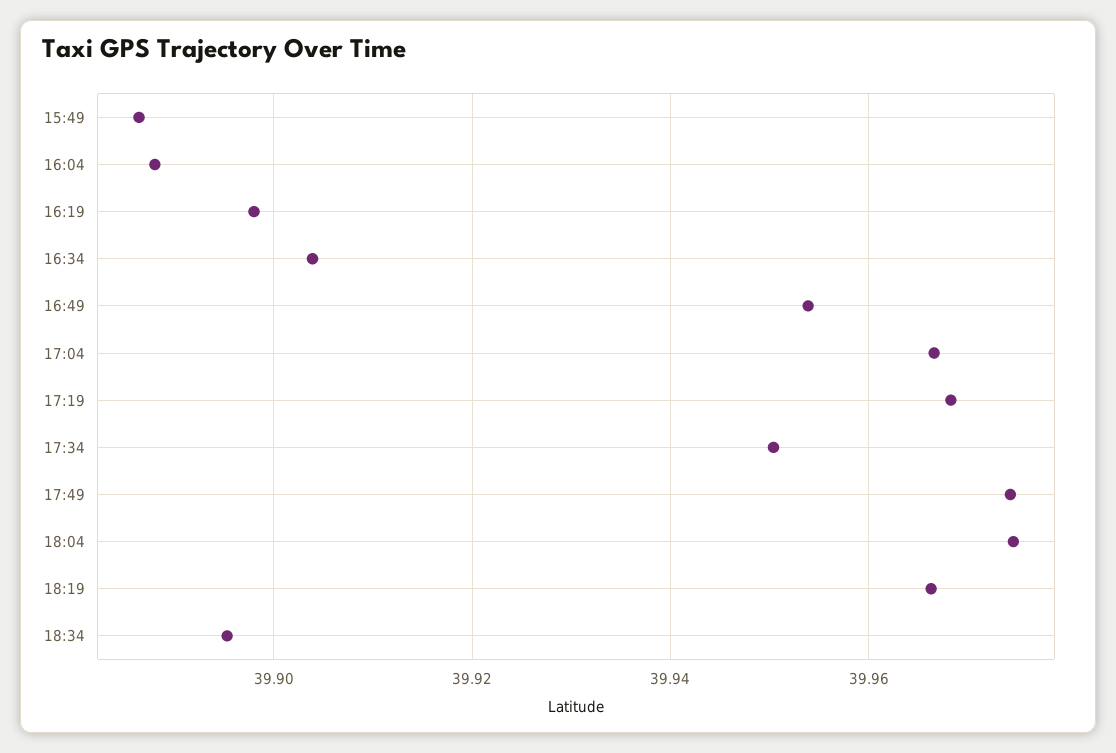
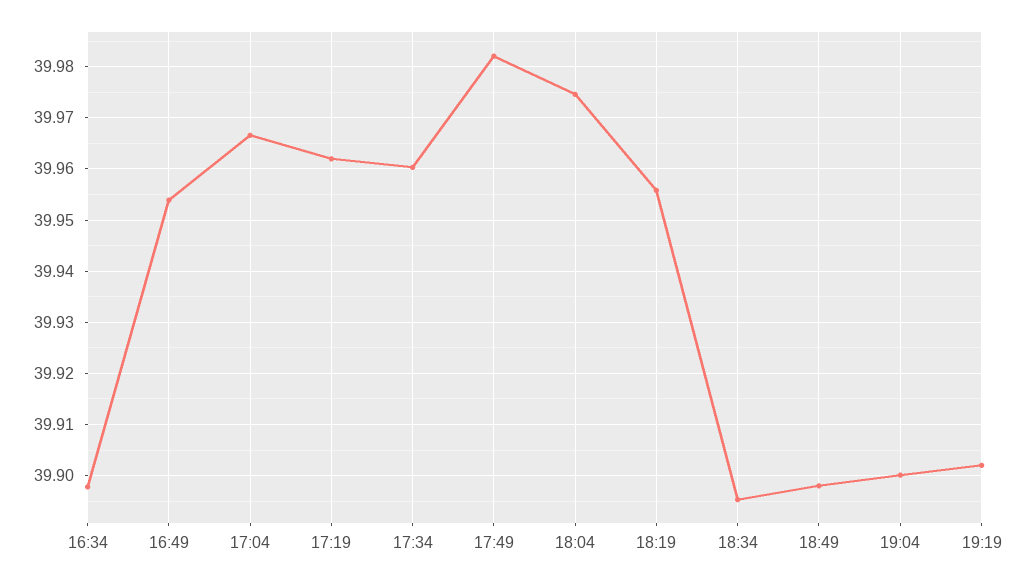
15:49: 39.886 -> none
16:04: 39.888 -> none
16:19: 39.898 -> none
16:34: 39.904 -> 39.898
17:19: 39.968 -> 39.962
17:34: 39.95 -> 39.96
17:49: 39.974 -> 39.982
18:19: 39.966 -> 39.956
18:49: none -> 39.898
19:04: none -> 39.9
19:19: none -> 39.902

